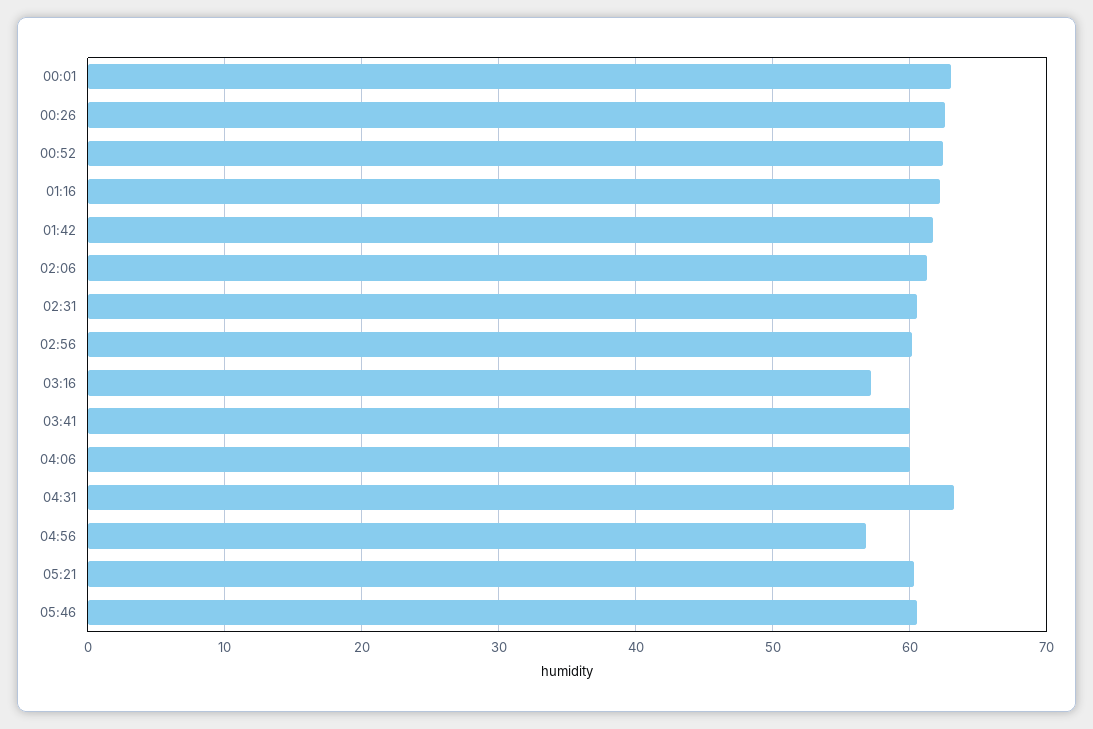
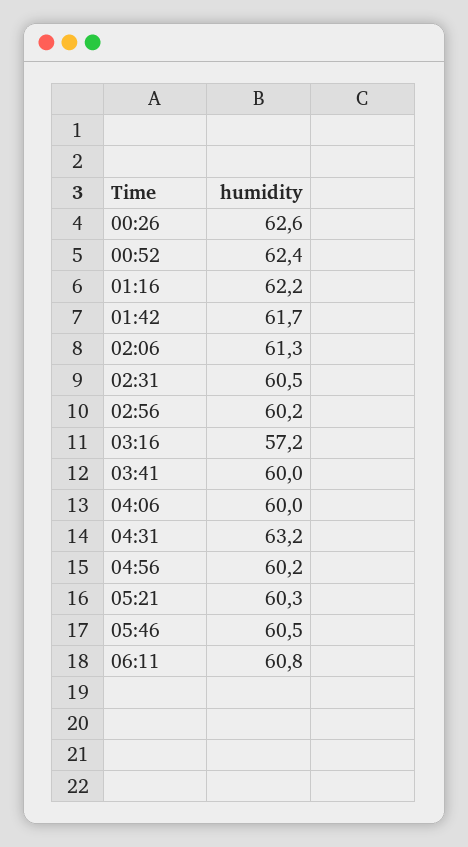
00:01: 63 -> none
04:56: 57 -> 60.2
06:11: none -> 60.8

